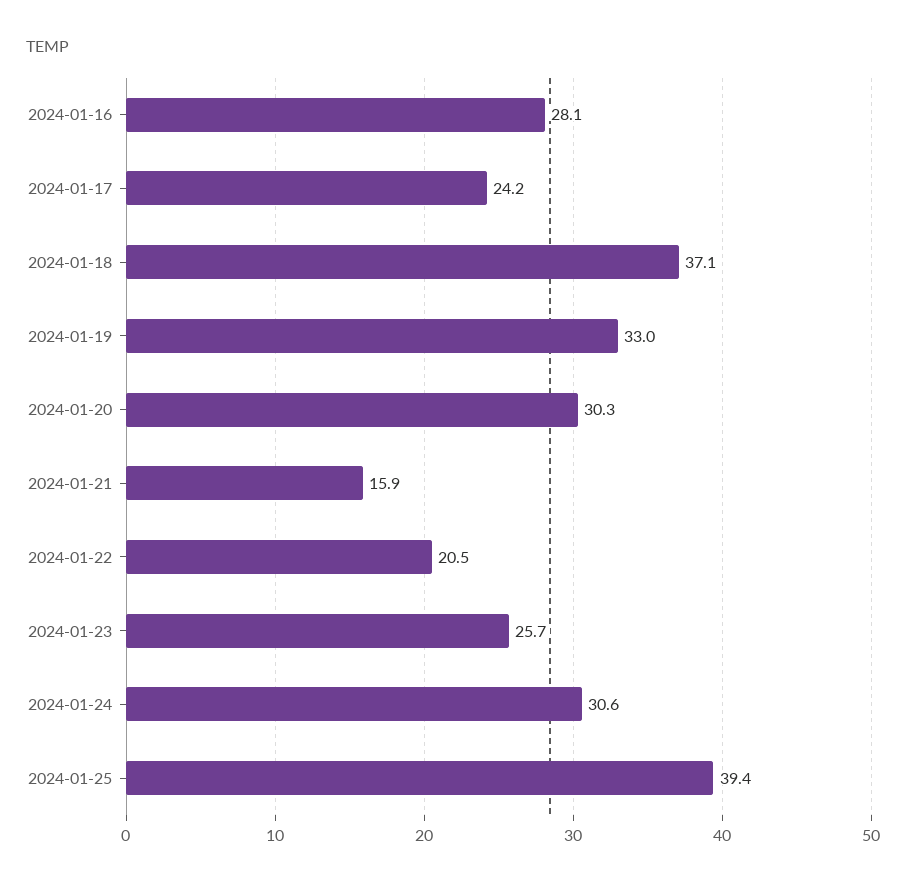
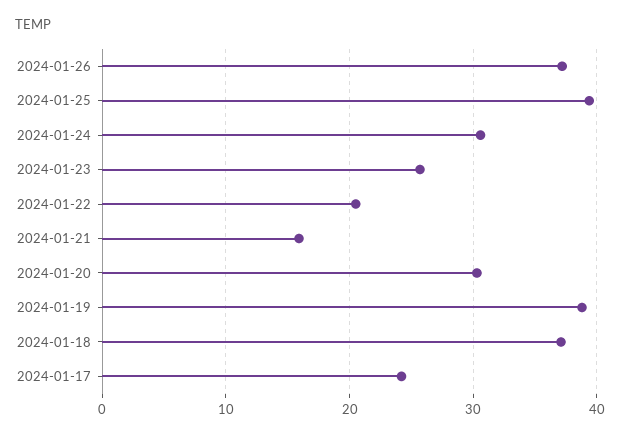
2024-01-16: 28.1 -> none
2024-01-19: 33 -> 39
2024-01-26: none -> 37

